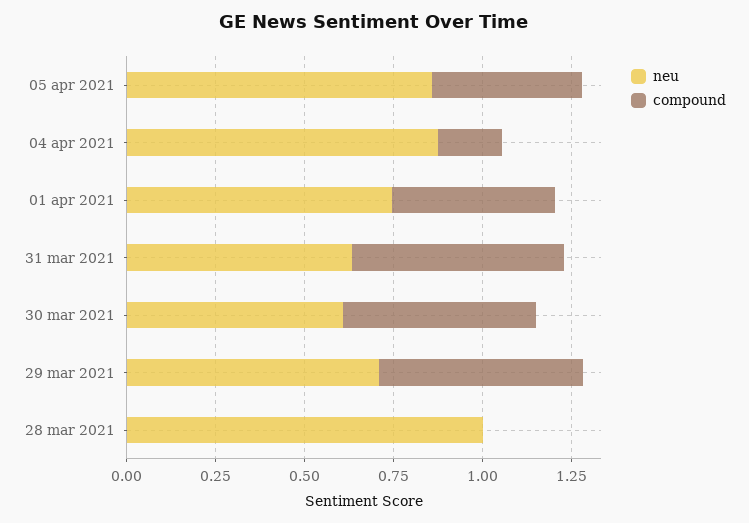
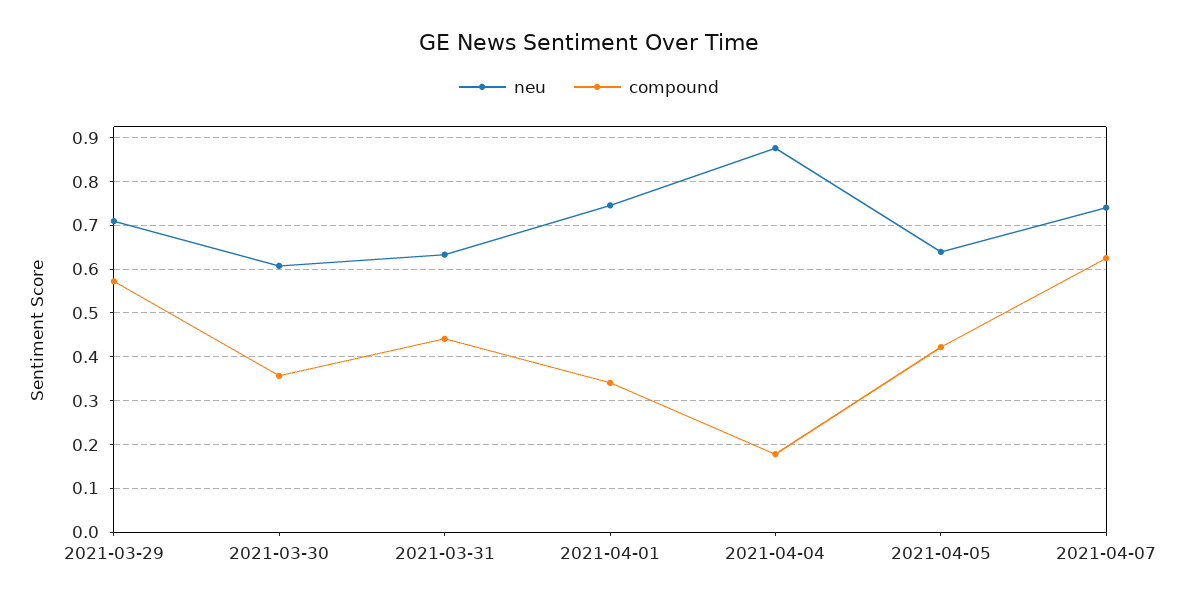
neu, 05 apr 2021: 0.85 -> 0.64
compound, 01 apr 2021: 0.45 -> 0.34
compound, 31 mar 2021: 0.6 -> 0.44
compound, 30 mar 2021: 0.55 -> 0.36
neu, 28 mar 2021: 1 -> none
compound, 28 mar 2021: 0 -> none
neu, 2021-04-07: none -> 0.74
compound, 2021-04-07: none -> 0.62

